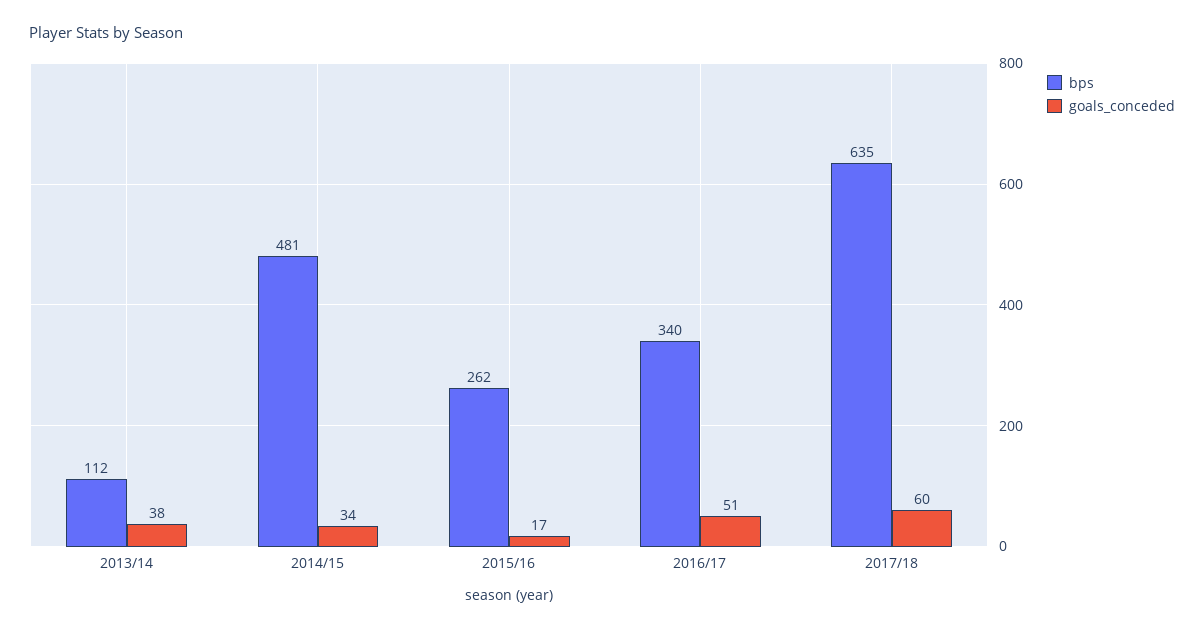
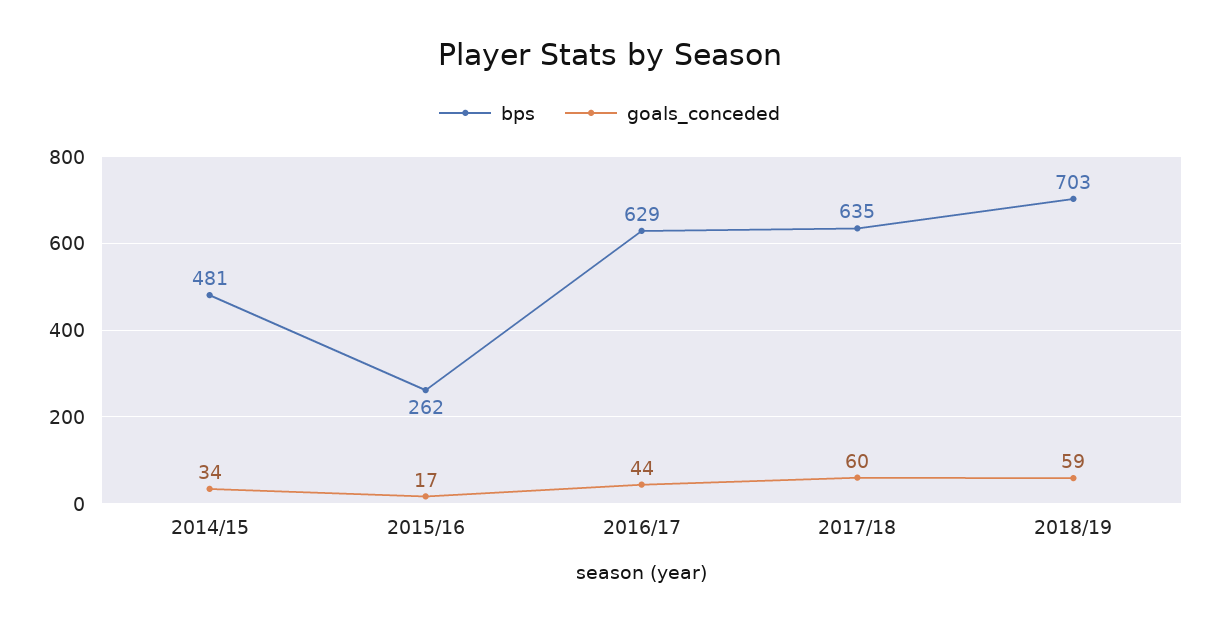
bps, 2013/14: 112 -> none
goals_conceded, 2013/14: 38 -> none
bps, 2016/17: 340 -> 629
goals_conceded, 2016/17: 51 -> 44
bps, 2018/19: none -> 703
goals_conceded, 2018/19: none -> 59

